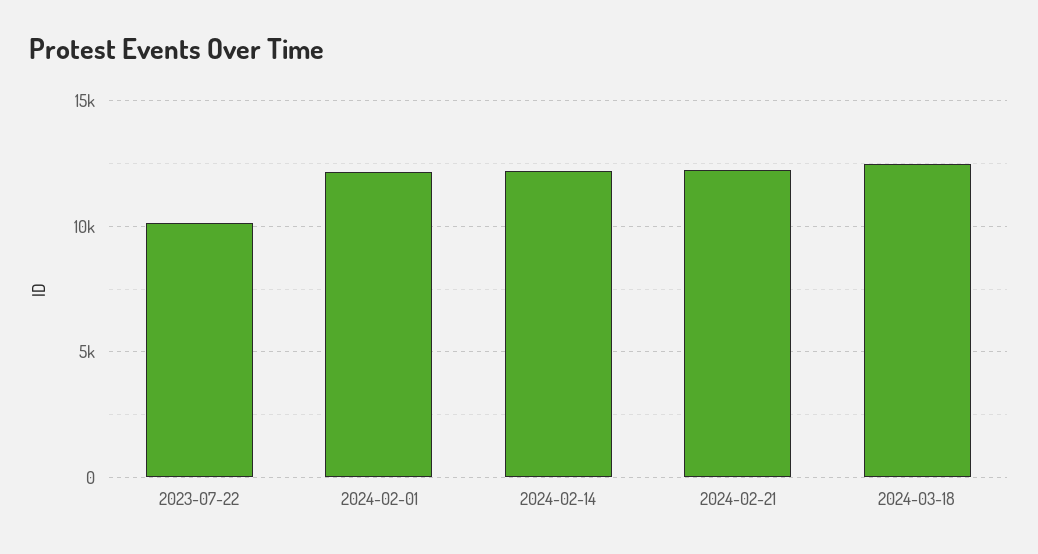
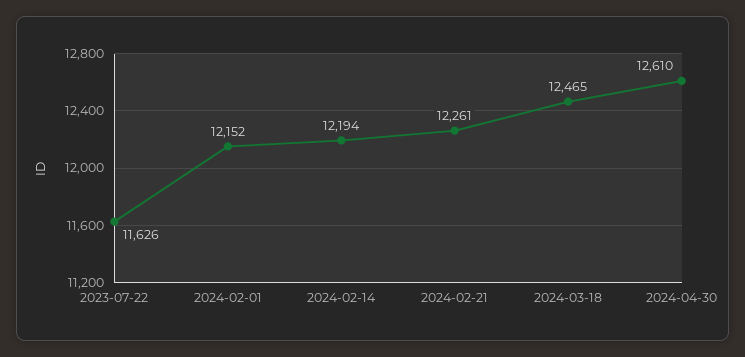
2023-07-22: 10000 -> 11626
2024-04-30: none -> 12610

